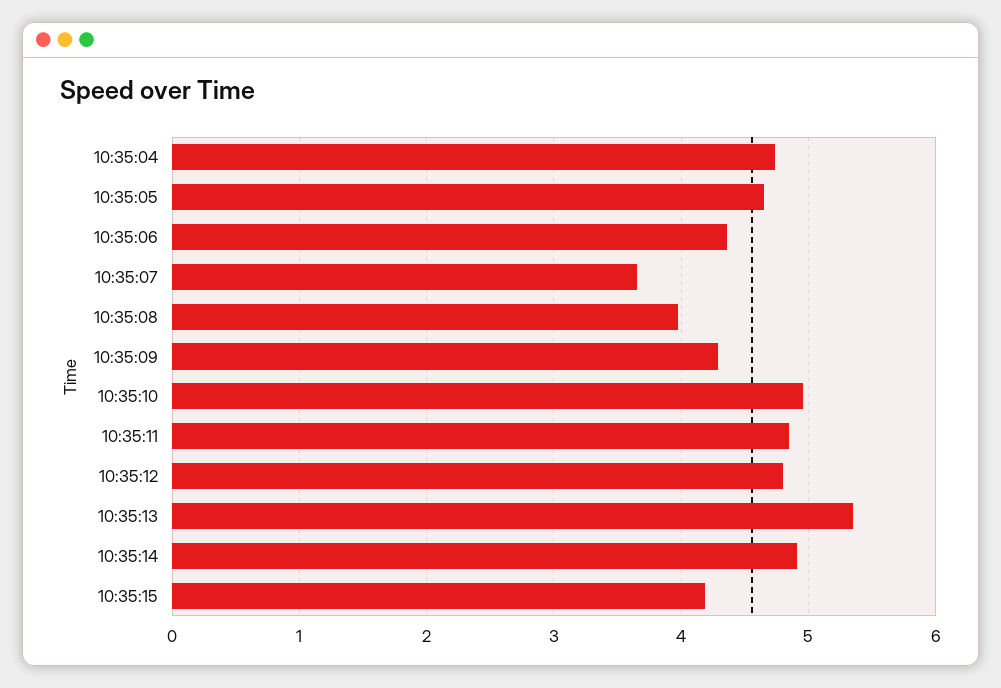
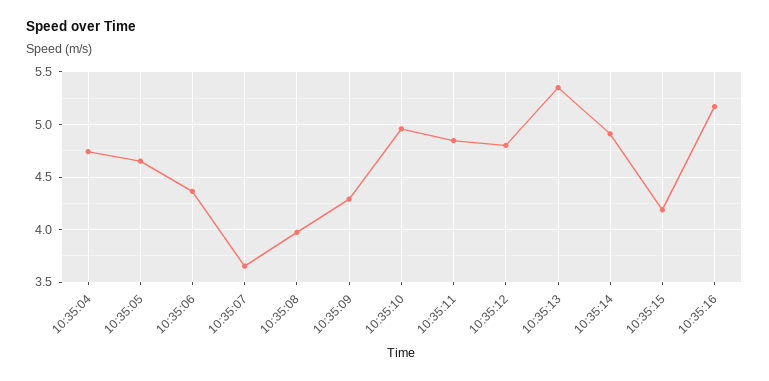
10:35:16: none -> 5.2

